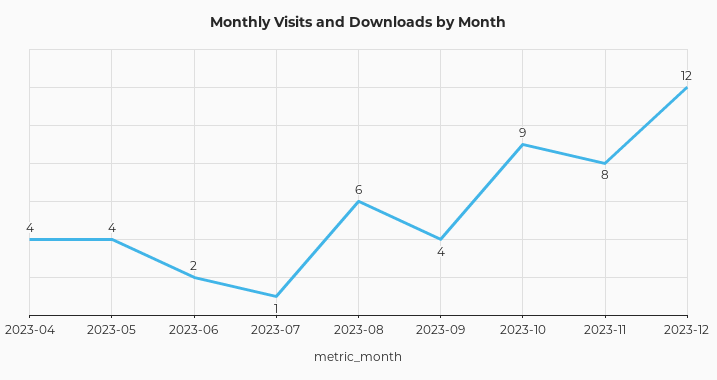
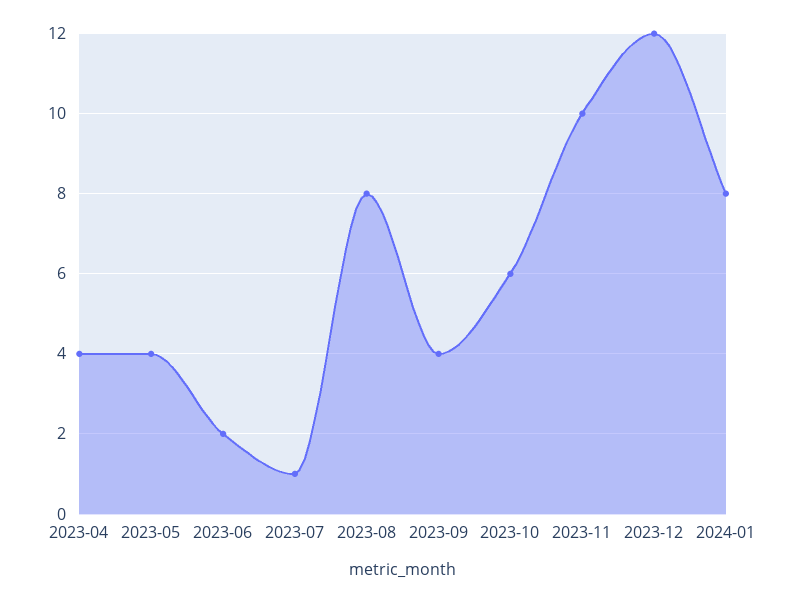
2023-08: 6 -> 8
2023-10: 9 -> 6
2023-11: 8 -> 10
2024-01: none -> 8

